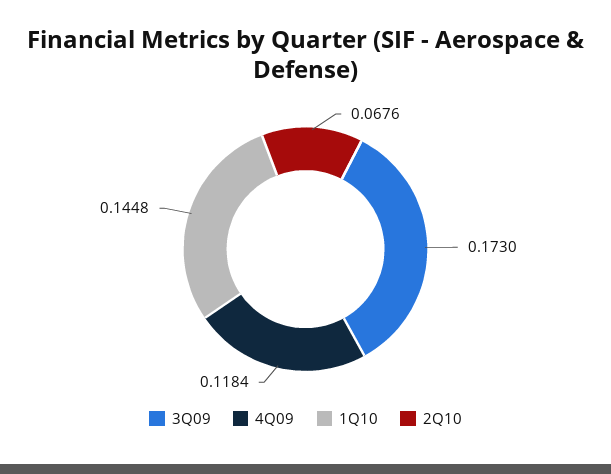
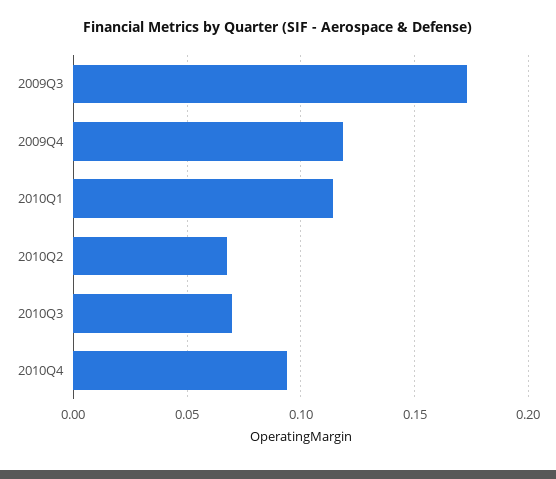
1Q10: 0.1448 -> 0.115
2010Q3: none -> 0.07
2010Q4: none -> 0.095

